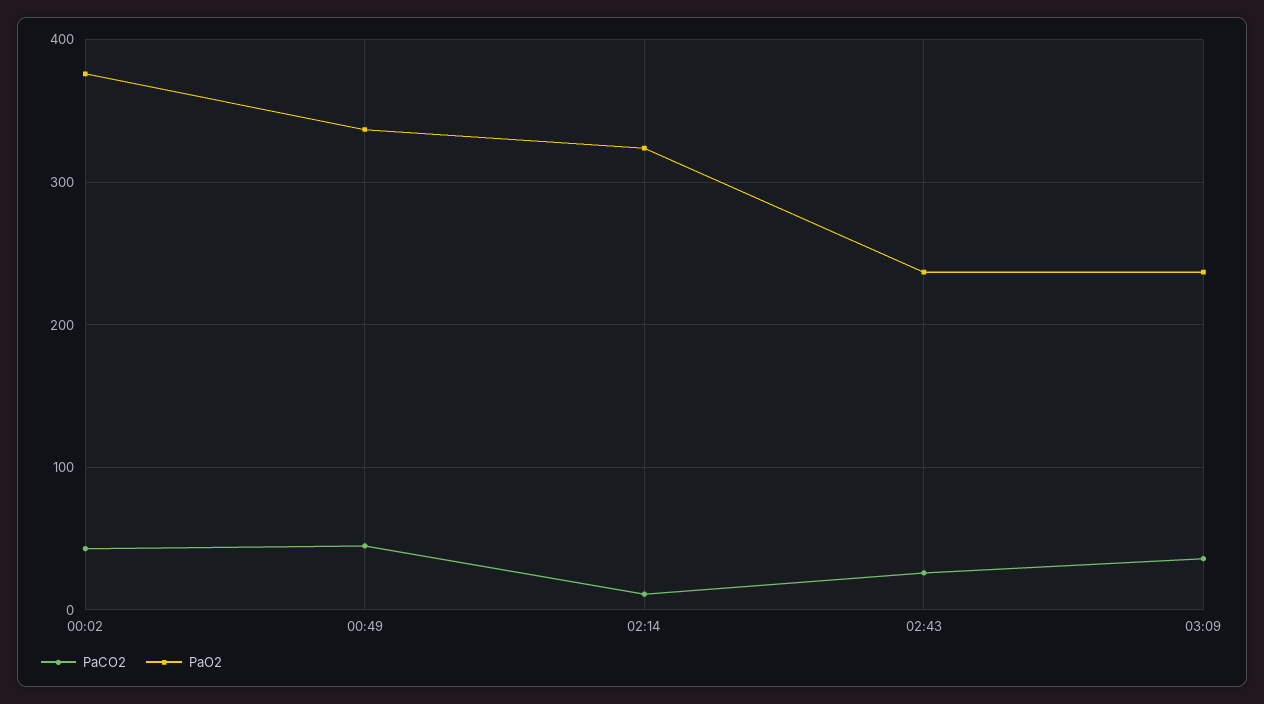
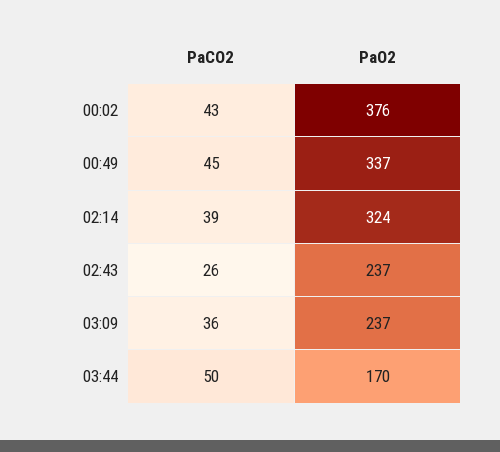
PaCO2, 02:14: 10 -> 39
PaCO2, 03:44: none -> 50
PaO2, 03:44: none -> 170

